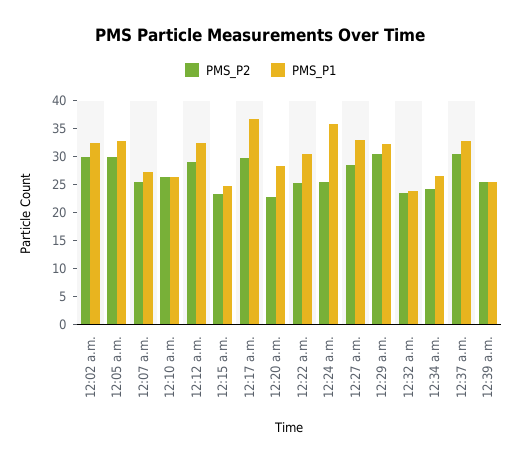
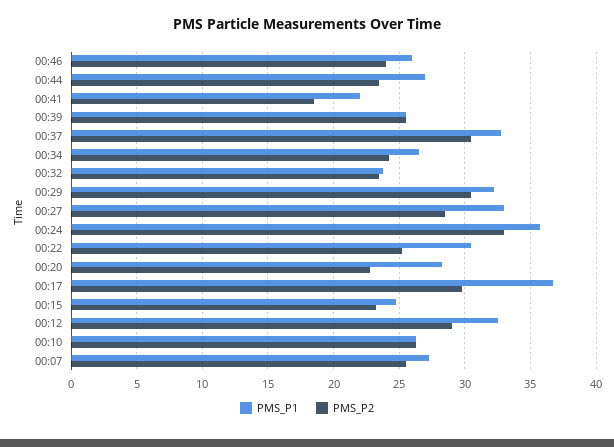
PMS_P2, 12:02 a.m.: 30 -> none
PMS_P1, 12:02 a.m.: 32.5 -> none
PMS_P2, 12:05 a.m.: 30 -> none
PMS_P1, 12:05 a.m.: 32.5 -> none
PMS_P2, 12:24 a.m.: 25 -> 33
PMS_P1, 00:46: none -> 26
PMS_P2, 00:46: none -> 24
PMS_P1, 00:44: none -> 27
PMS_P2, 00:44: none -> 23.5
PMS_P1, 00:41: none -> 22
PMS_P2, 00:41: none -> 18.5

